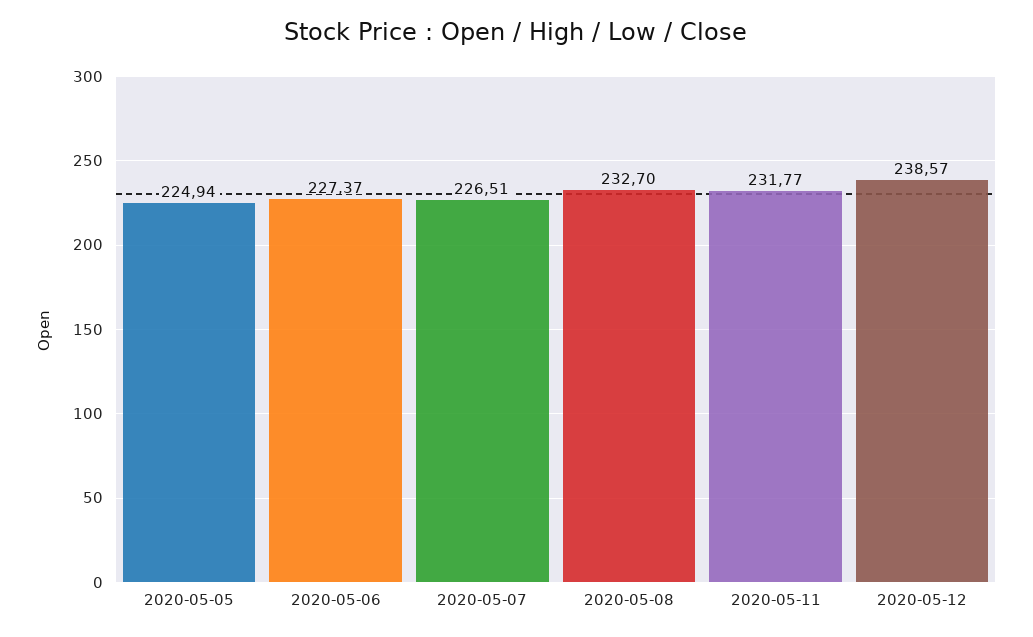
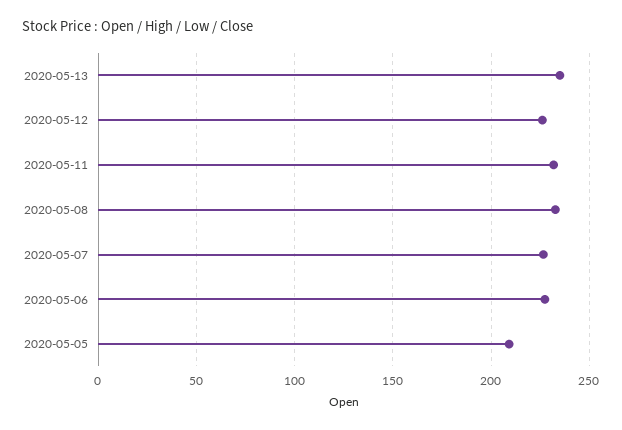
2020-05-05: 224.94 -> 210
2020-05-12: 238.57 -> 225
2020-05-13: none -> 235

